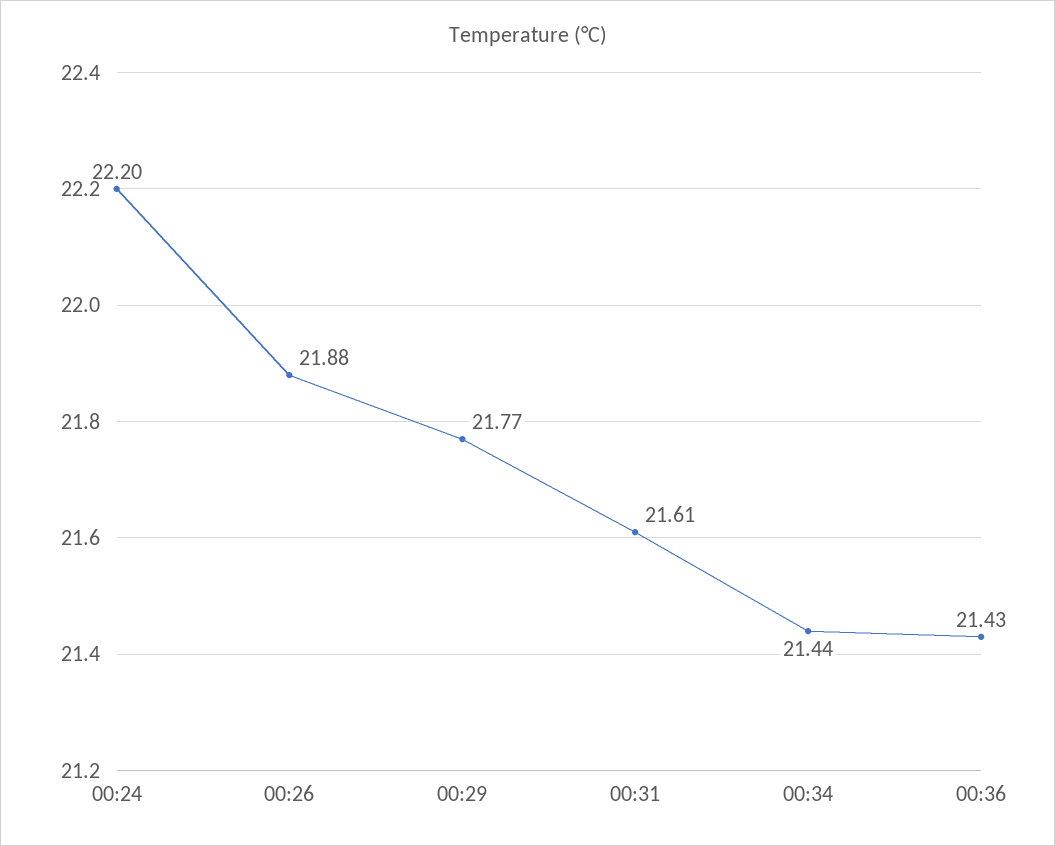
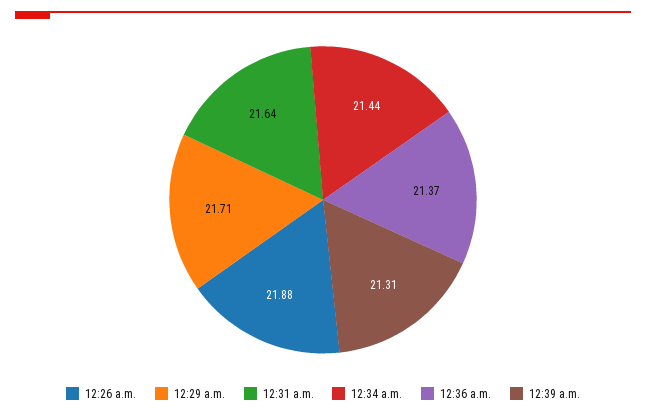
00:24: 22.2 -> none
00:29: 21.77 -> 21.71
00:31: 21.61 -> 21.64
00:36: 21.43 -> 21.37
12:39 a.m.: none -> 21.31

